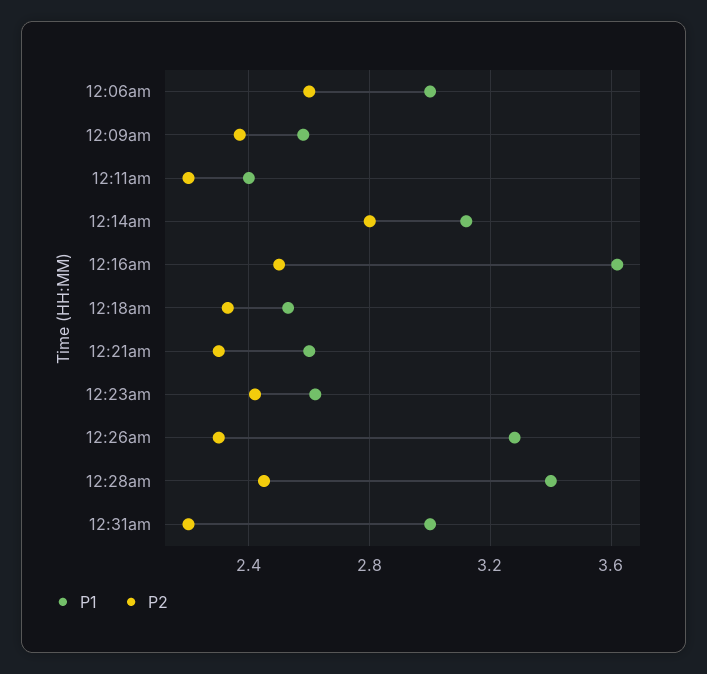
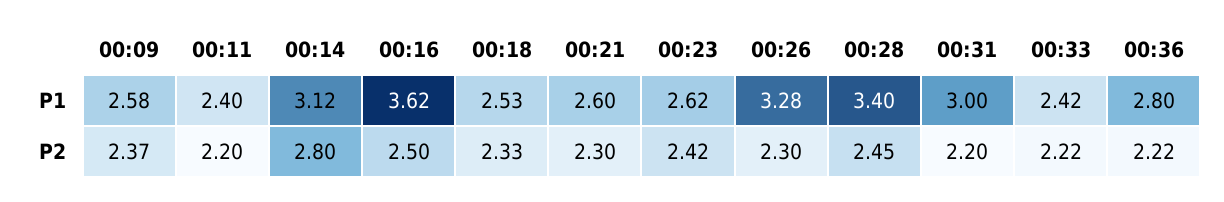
P1, 12:06am: 3 -> none
P2, 12:06am: 2.6 -> none
P1, 00:33: none -> 2.42
P1, 00:36: none -> 2.8
P2, 00:33: none -> 2.22
P2, 00:36: none -> 2.22

